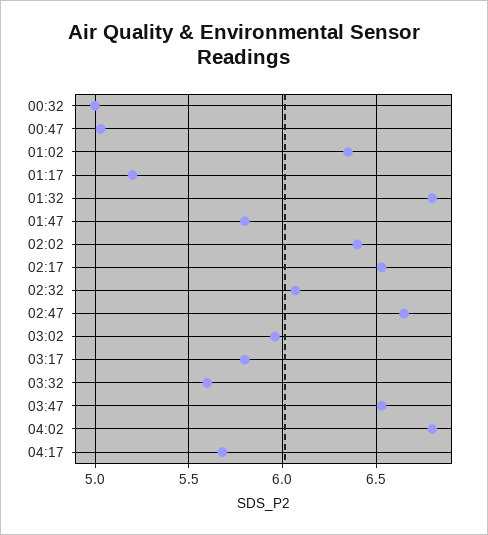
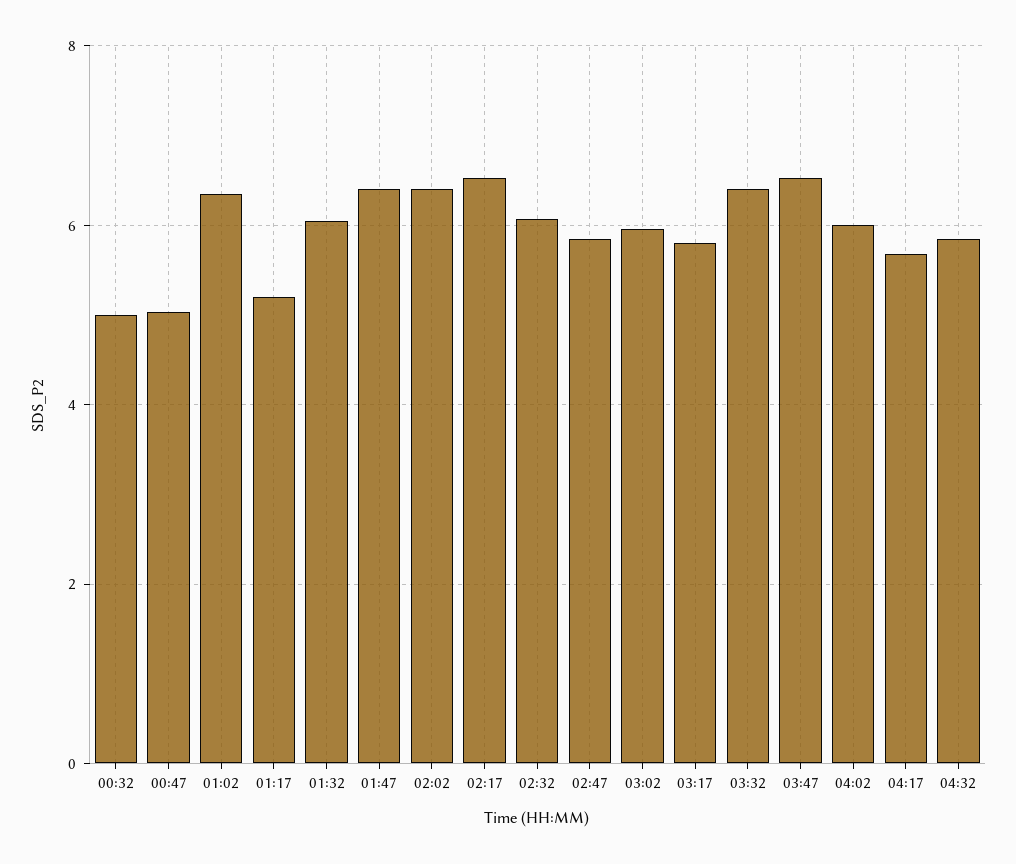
01:32: 6.8 -> 6
01:47: 5.8 -> 6.4
02:47: 6.65 -> 5.8
03:32: 5.6 -> 6.4
04:02: 6.8 -> 6
04:32: none -> 5.8

